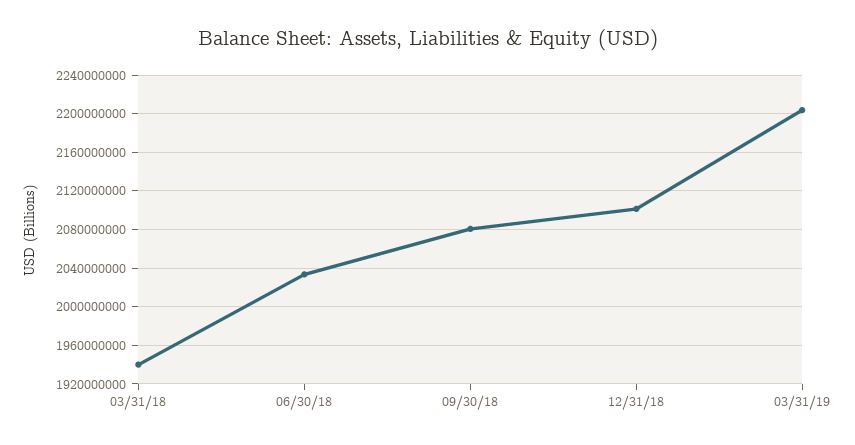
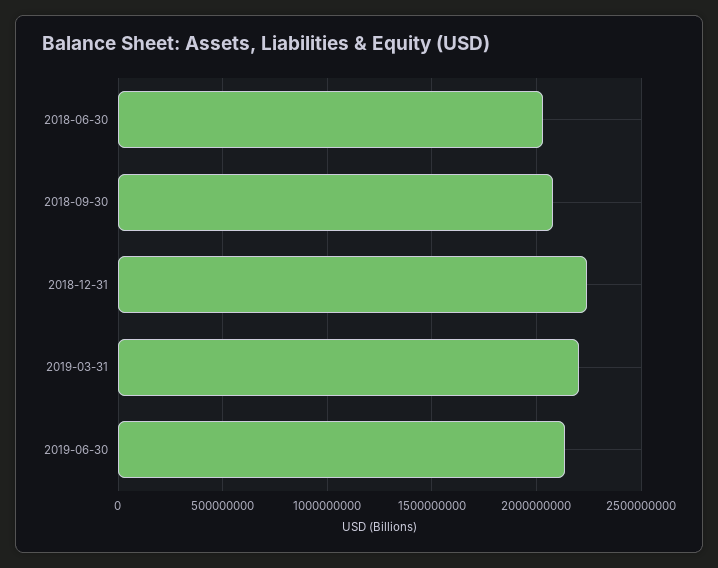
03/31/18: 1940000000 -> none
12/31/18: 2100000000 -> 2250000000
2019-06-30: none -> 2150000000

